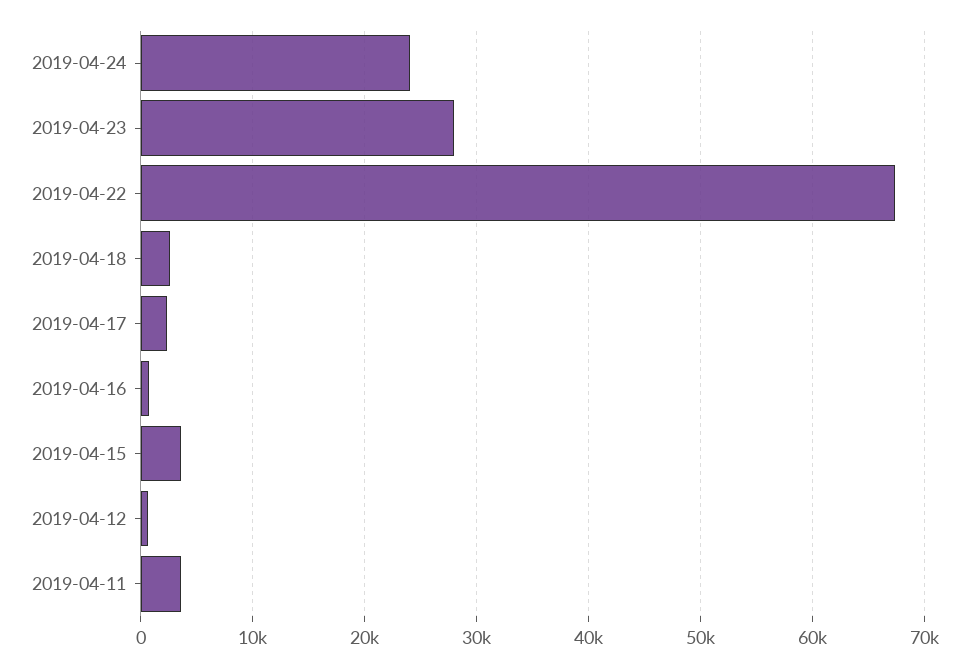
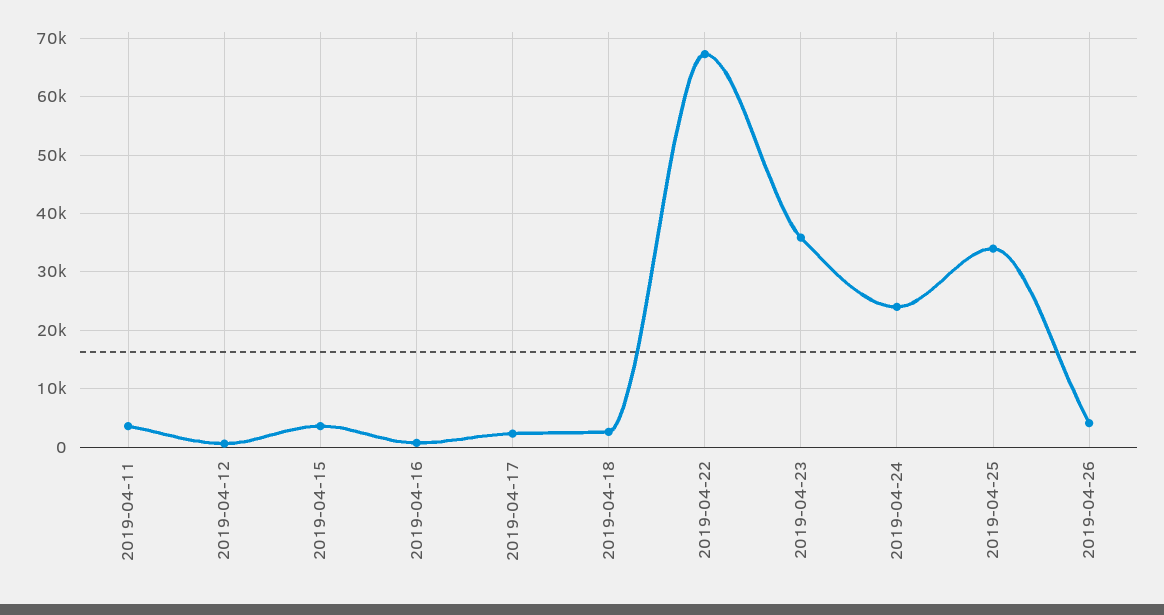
2019-04-23: 28000 -> 36000
2019-04-25: none -> 34000
2019-04-26: none -> 4000

